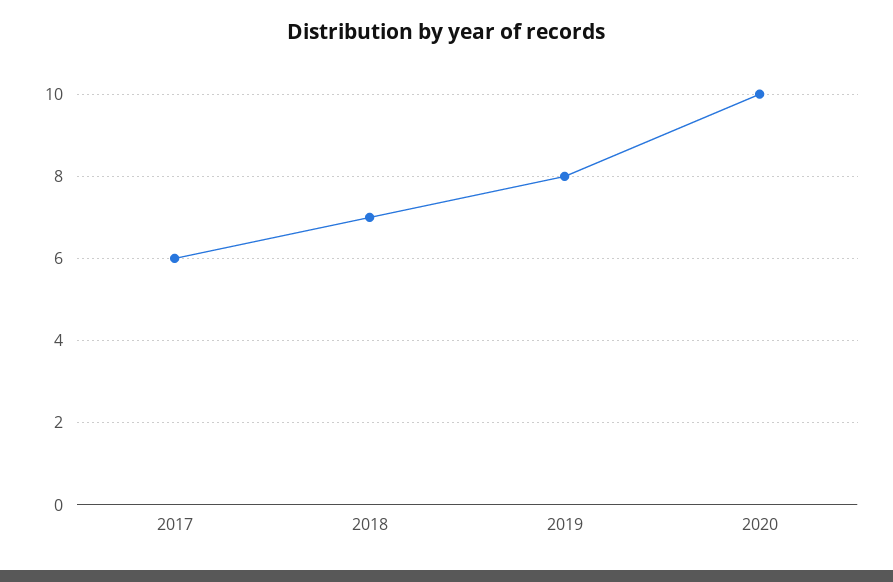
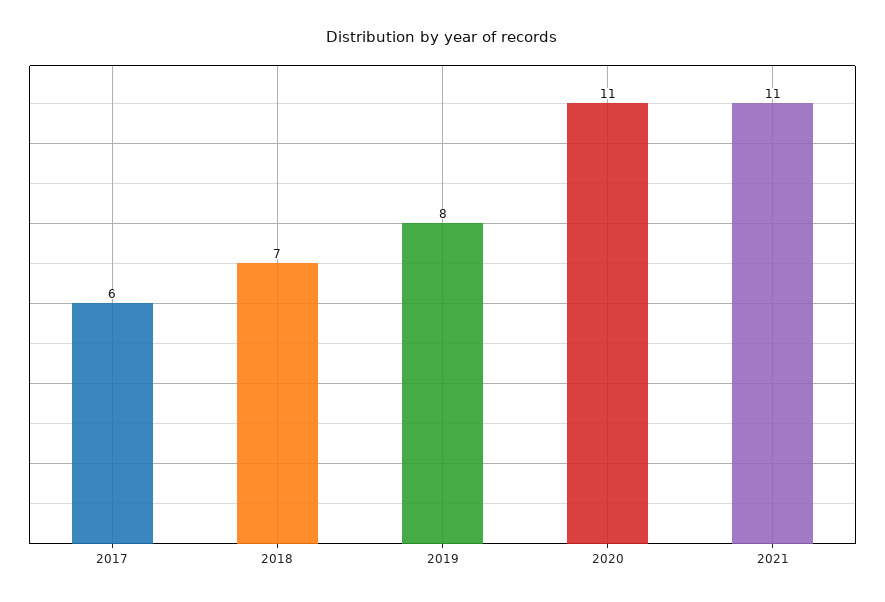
2020: 10 -> 11
2021: none -> 11

